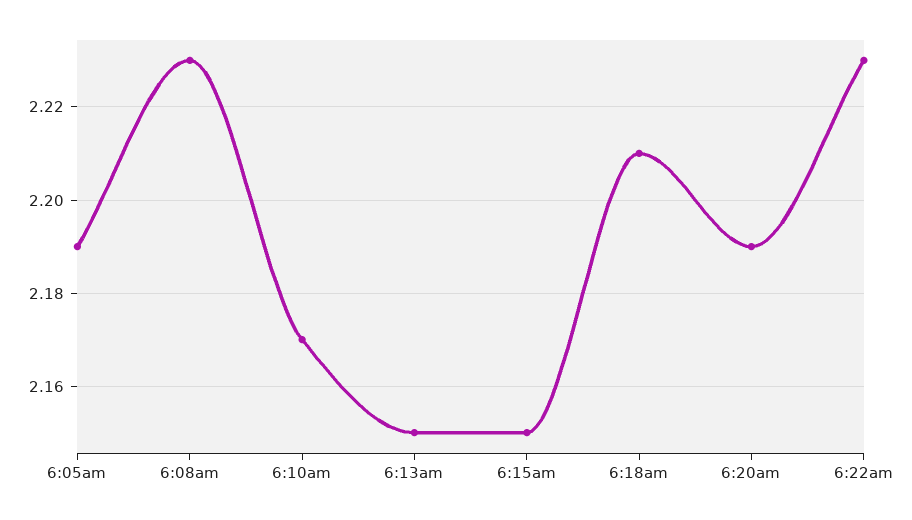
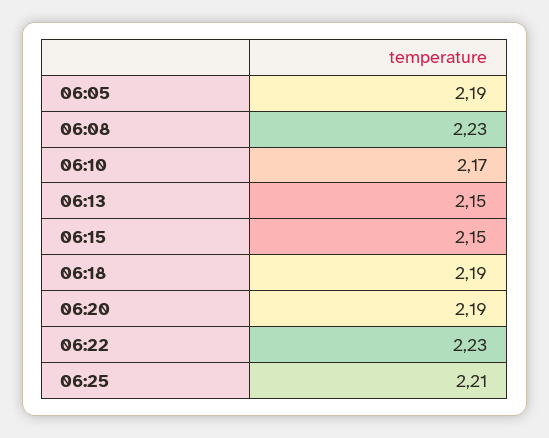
6:18am: 2.21 -> 2.19
06:25: none -> 2.21

